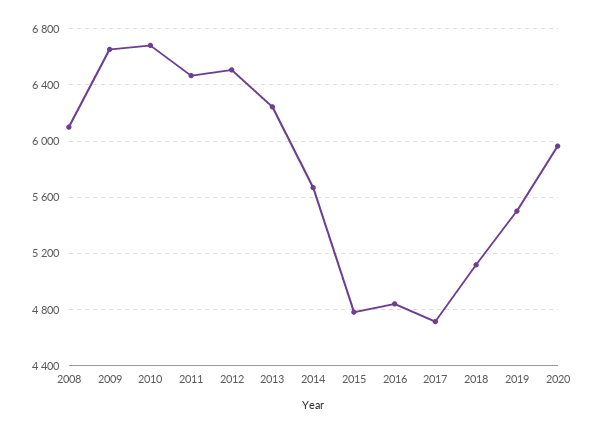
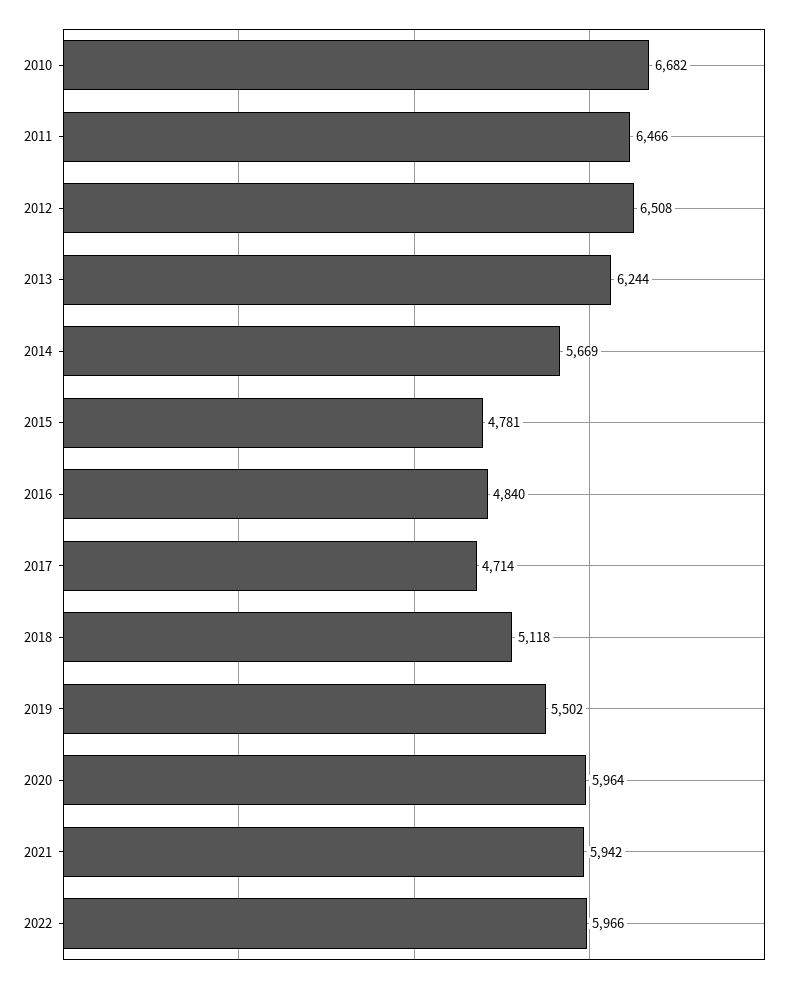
2008: 6100 -> none
2009: 6650 -> none
2021: none -> 5942
2022: none -> 5966

